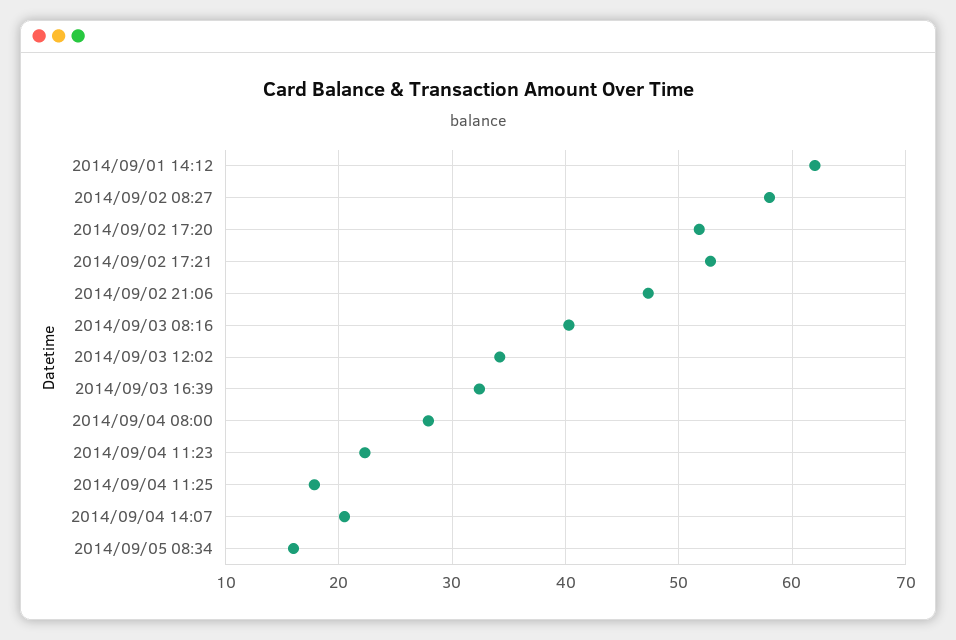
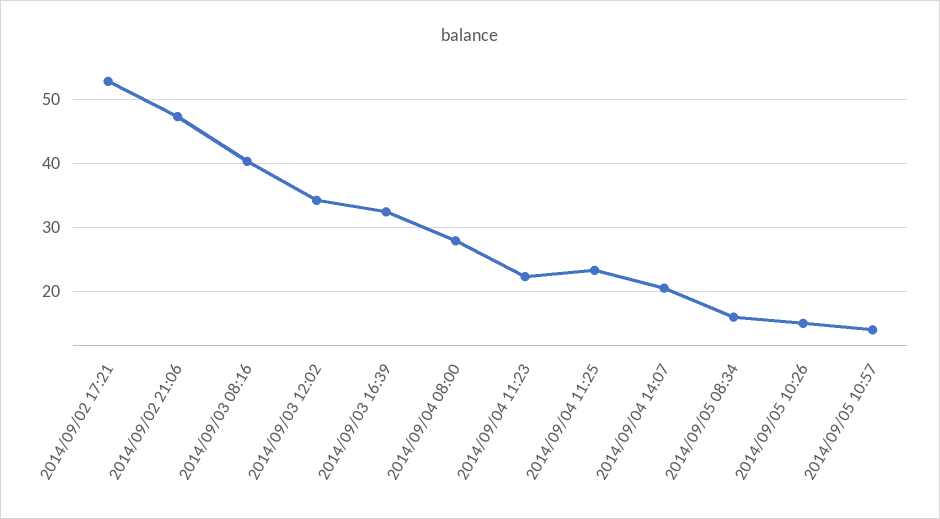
2014/09/01 14:12: 62 -> none
2014/09/02 08:27: 58 -> none
2014/09/02 17:20: 52 -> none
2014/09/04 11:25: 18 -> 23
2014/09/05 10:26: none -> 15
2014/09/05 10:57: none -> 14

